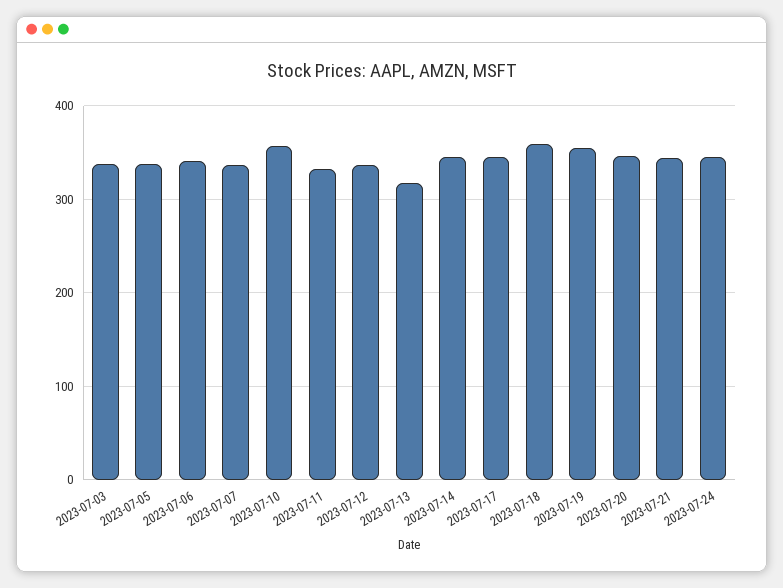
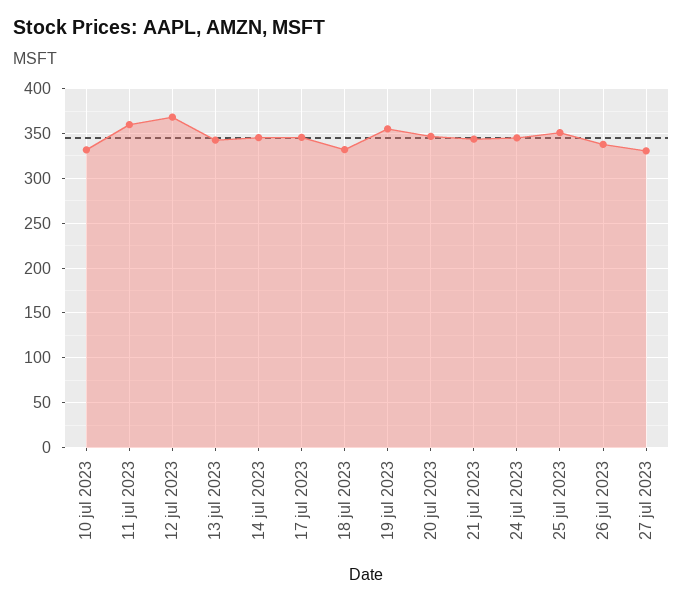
2023-07-03: 340 -> none
2023-07-05: 340 -> none
2023-07-06: 340 -> none
2023-07-07: 340 -> none
2023-07-10: 360 -> 330
2023-07-11: 330 -> 360
2023-07-12: 340 -> 370
2023-07-13: 320 -> 340
2023-07-18: 360 -> 330
25 jul 2023: none -> 350
26 jul 2023: none -> 340
27 jul 2023: none -> 330

